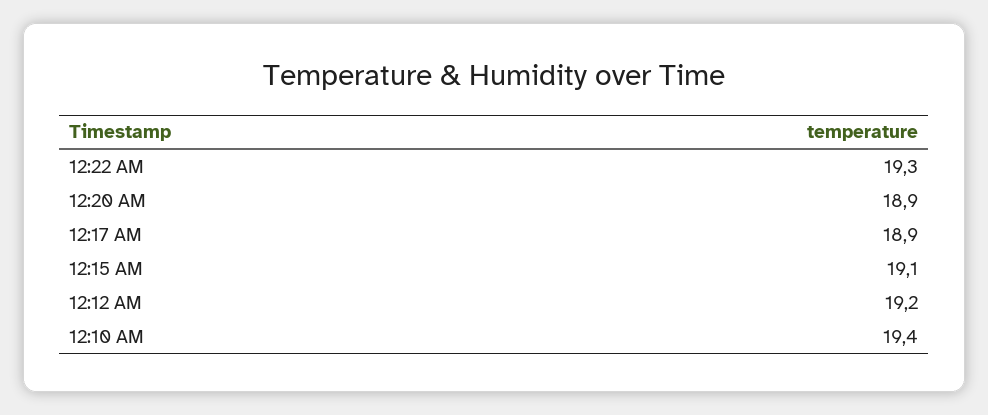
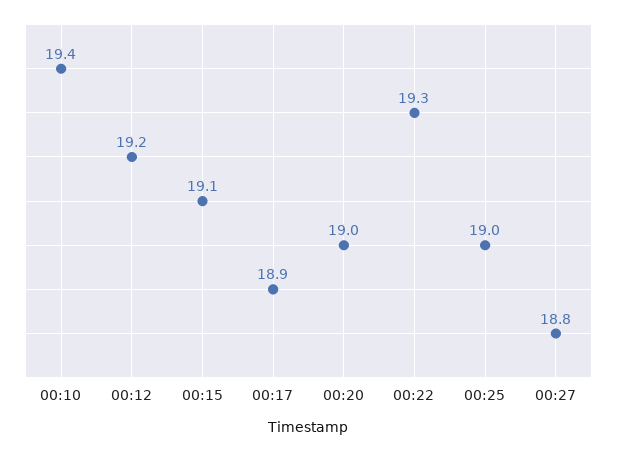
12:20 AM: 18.9 -> 19
00:25: none -> 19
00:27: none -> 18.8

